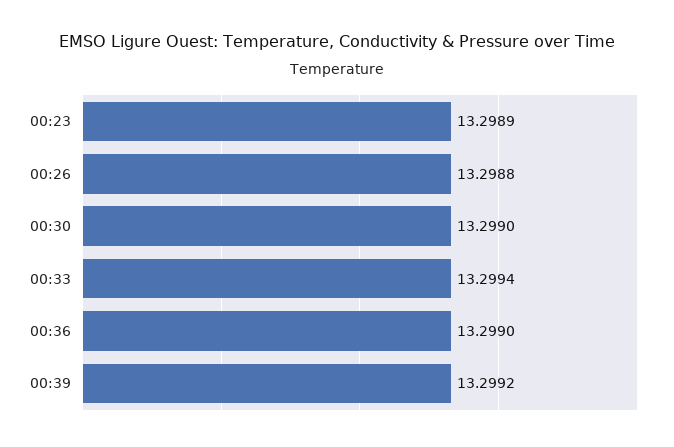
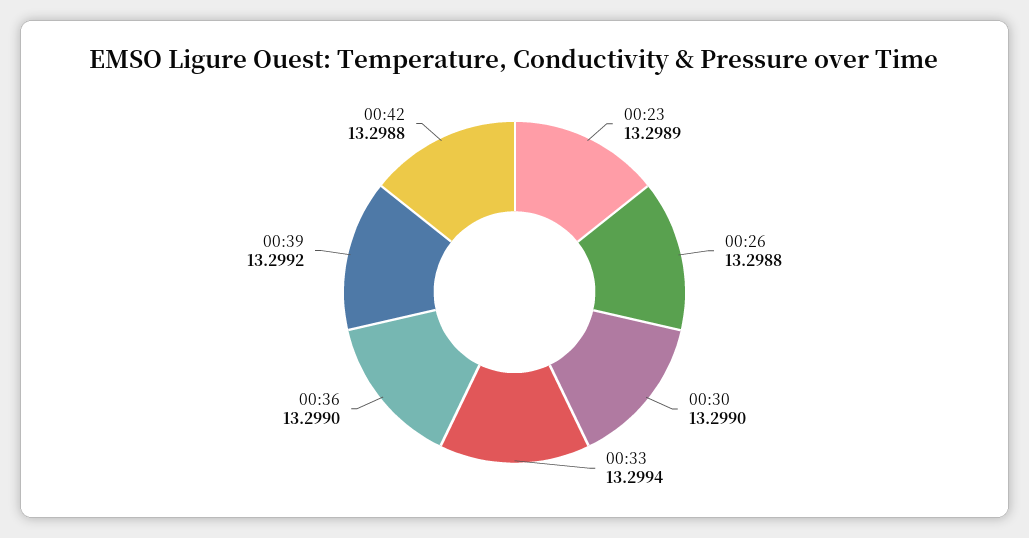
00:42: none -> 13.2988

